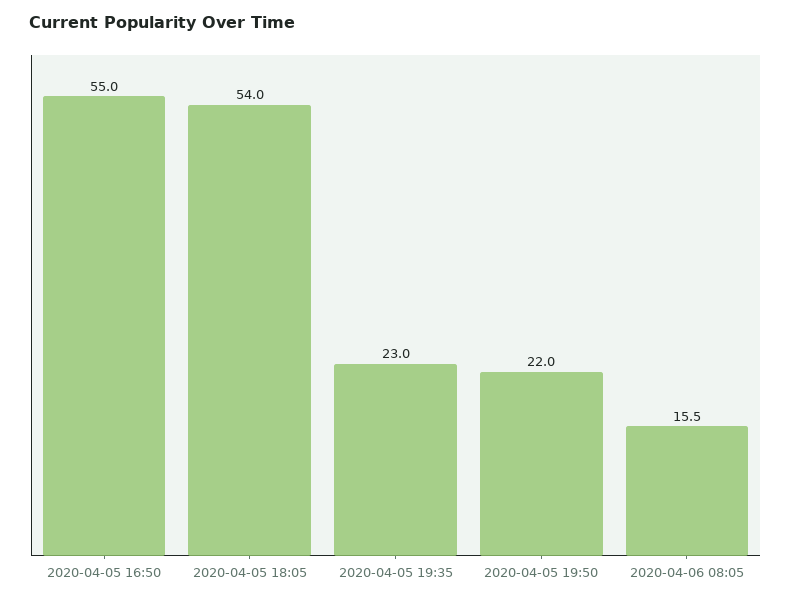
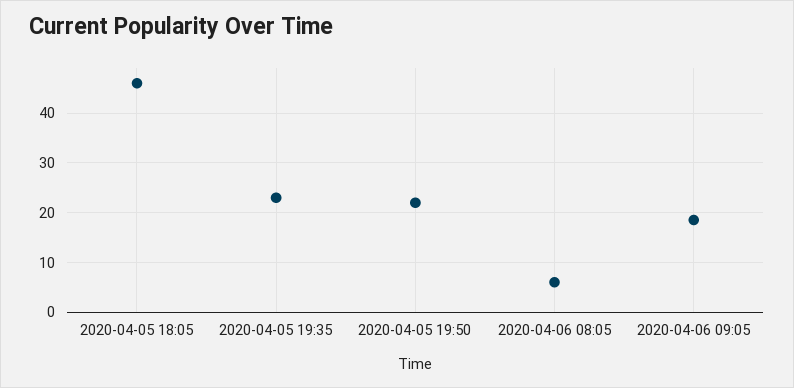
2020-04-05 16:50: 55 -> none
2020-04-05 18:05: 54 -> 46
2020-04-06 08:05: 15.5 -> 6
2020-04-06 09:05: none -> 18

